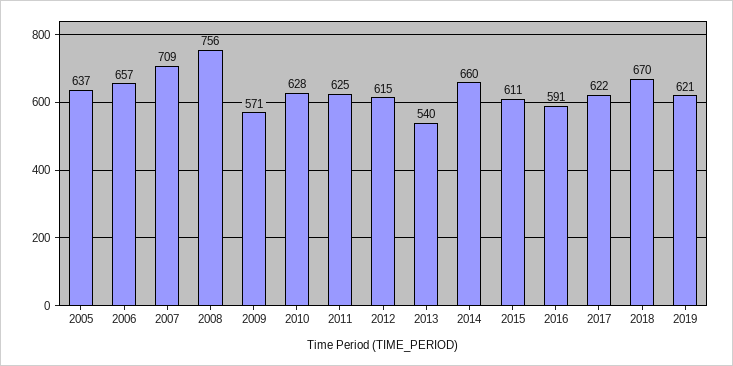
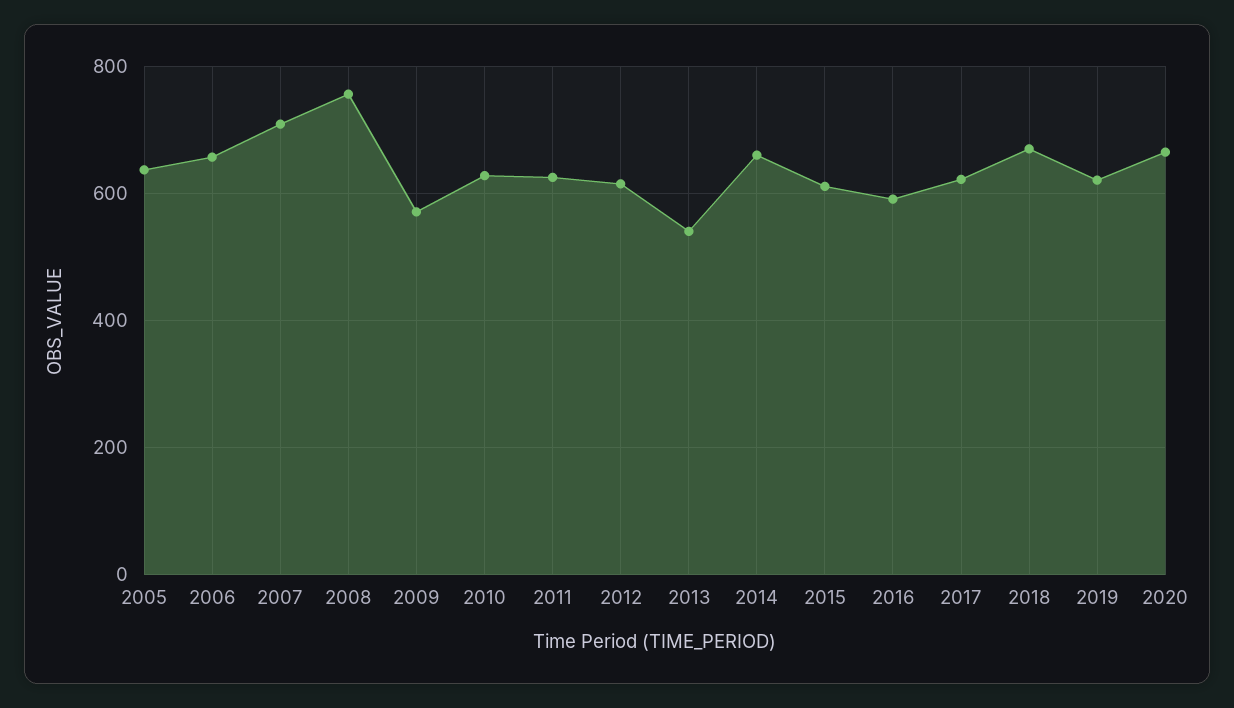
2020: none -> 660

